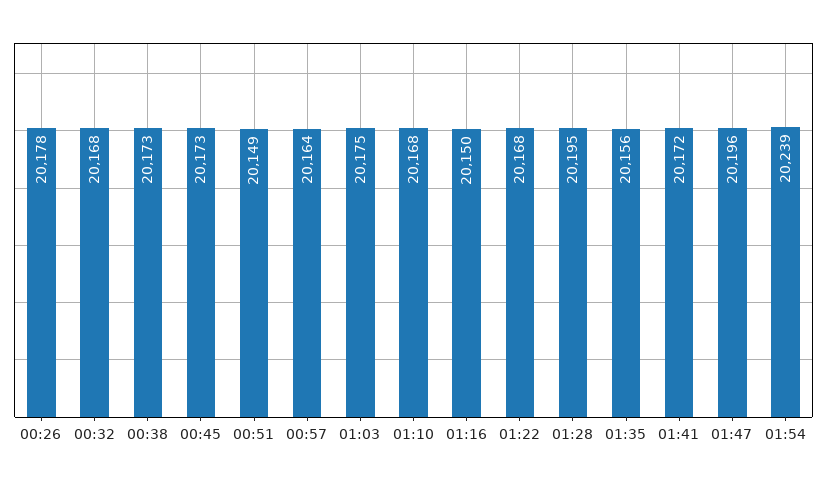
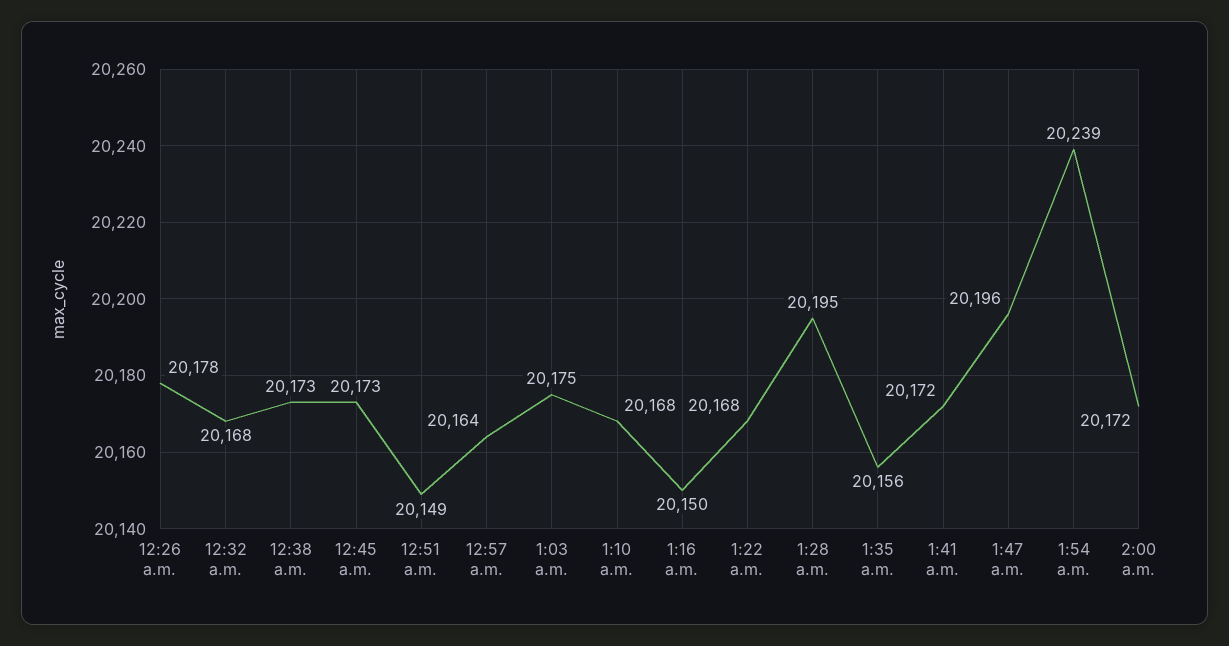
2:00 a.m.: none -> 20172

